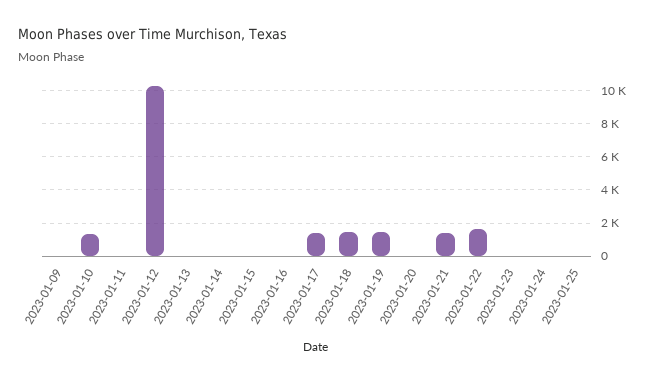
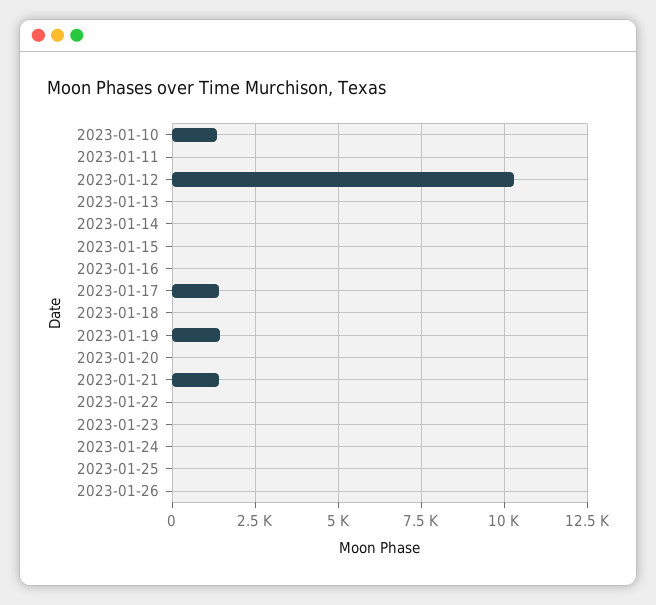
2023-01-09: 0 -> none
2023-01-18: 1500 -> 0
2023-01-22: 1500 -> 0
2023-01-26: none -> 0

